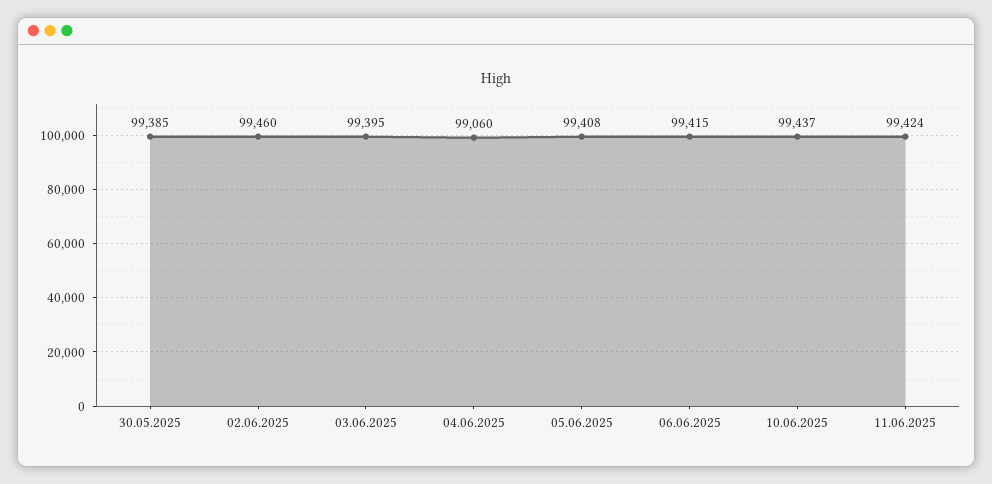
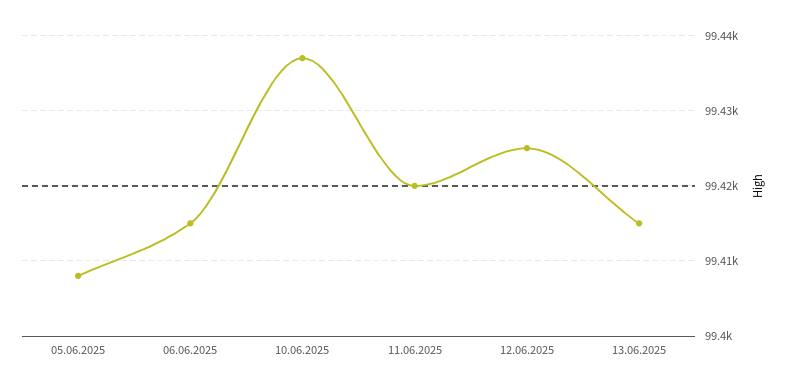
30.05.2025: 99385 -> none
02.06.2025: 99460 -> none
03.06.2025: 99395 -> none
04.06.2025: 99060 -> none
11.06.2025: 99424 -> 99420
12.06.2025: none -> 99425
13.06.2025: none -> 99415

